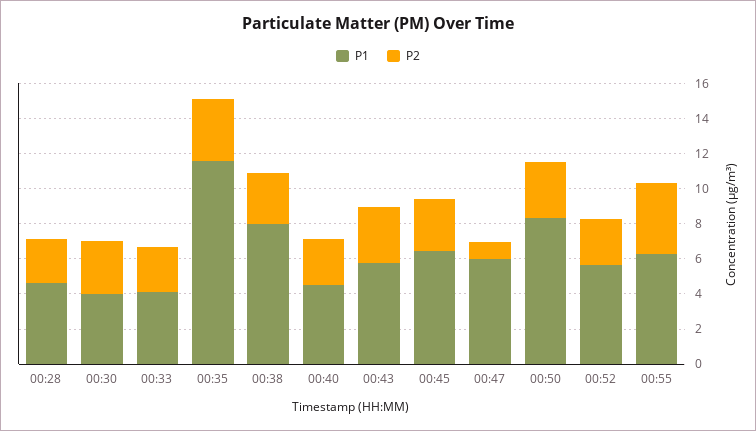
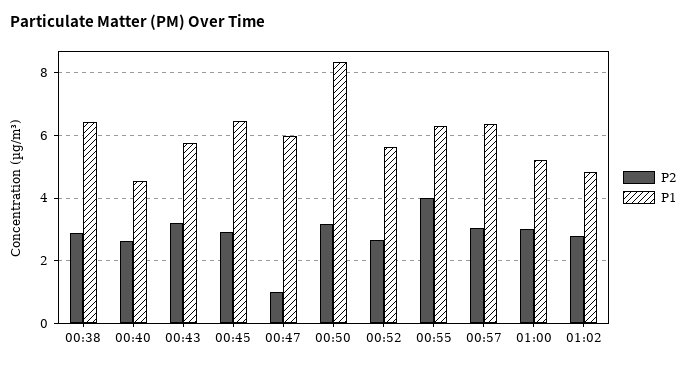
P1, 00:28: 4.5 -> none
P2, 00:28: 2.5 -> none
P1, 00:30: 4 -> none
P2, 00:30: 3 -> none
P1, 00:33: 4 -> none
P2, 00:33: 2.5 -> none
P1, 00:35: 11.5 -> none
P2, 00:35: 3.5 -> none
P1, 00:38: 8 -> 6.4
P2, 00:57: none -> 3
P1, 00:57: none -> 6.4
P2, 01:00: none -> 3
P1, 01:00: none -> 5.2
P2, 01:02: none -> 2.8
P1, 01:02: none -> 4.8

